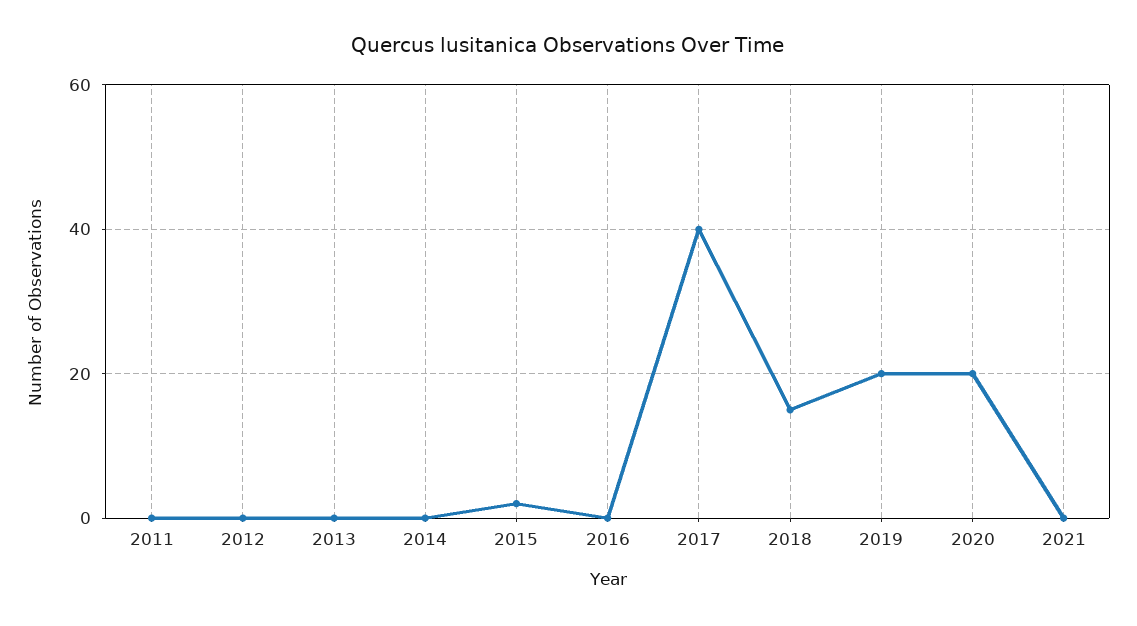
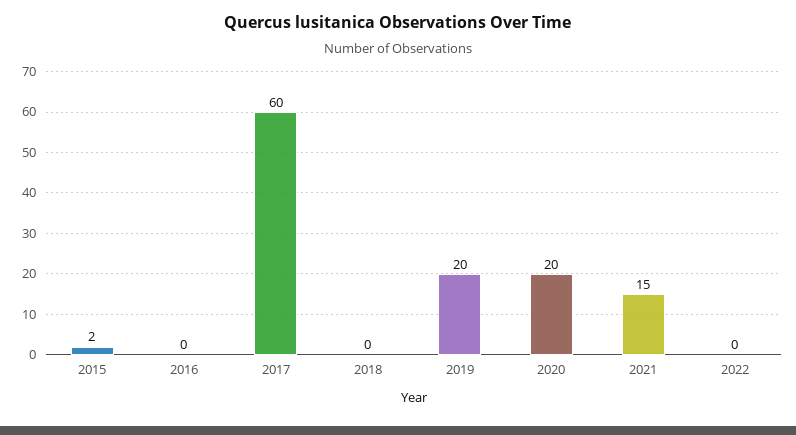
2011: 0 -> none
2012: 0 -> none
2013: 0 -> none
2014: 0 -> none
2017: 40 -> 60
2018: 15 -> 0
2021: 0 -> 15
2022: none -> 0

